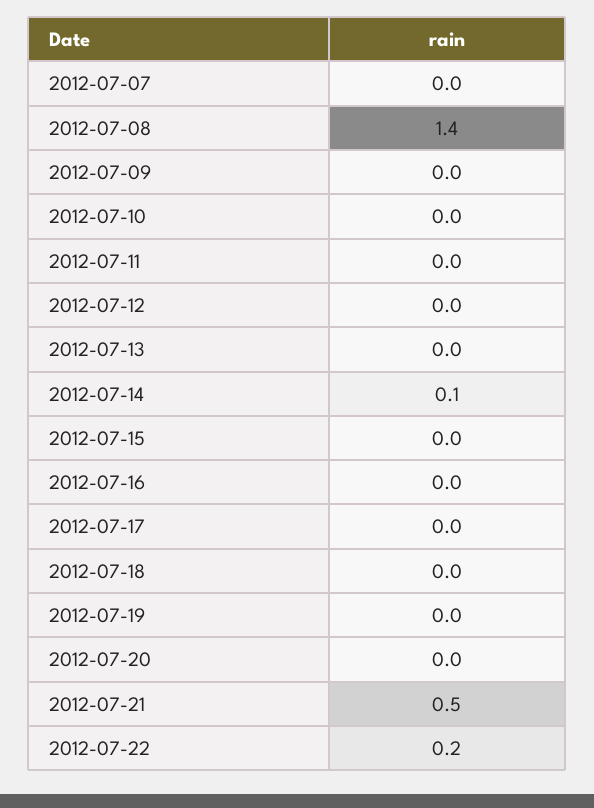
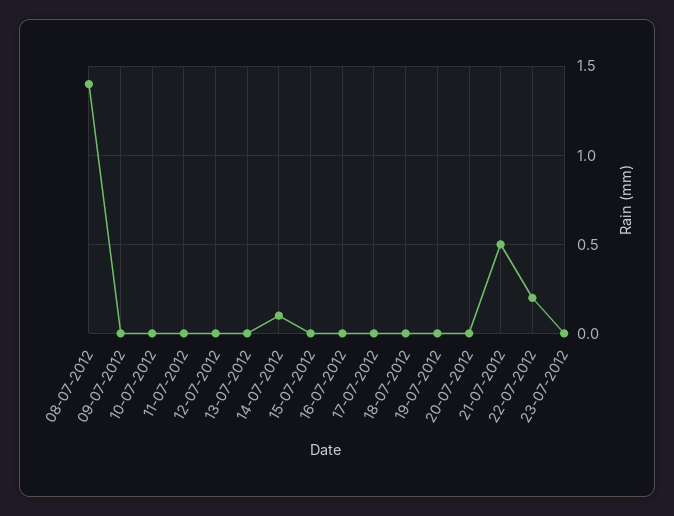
2012-07-07: 0 -> none
23-07-2012: none -> 0

